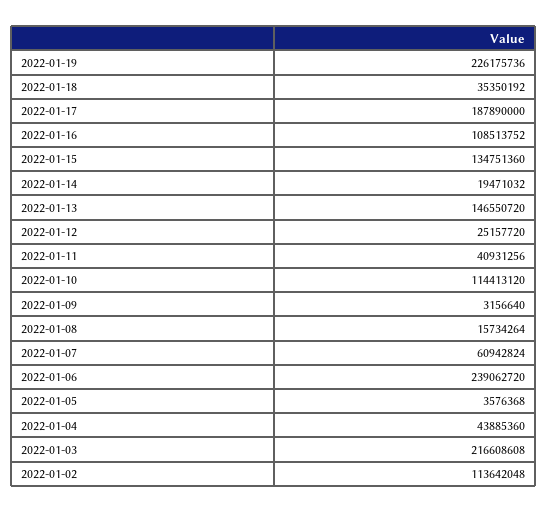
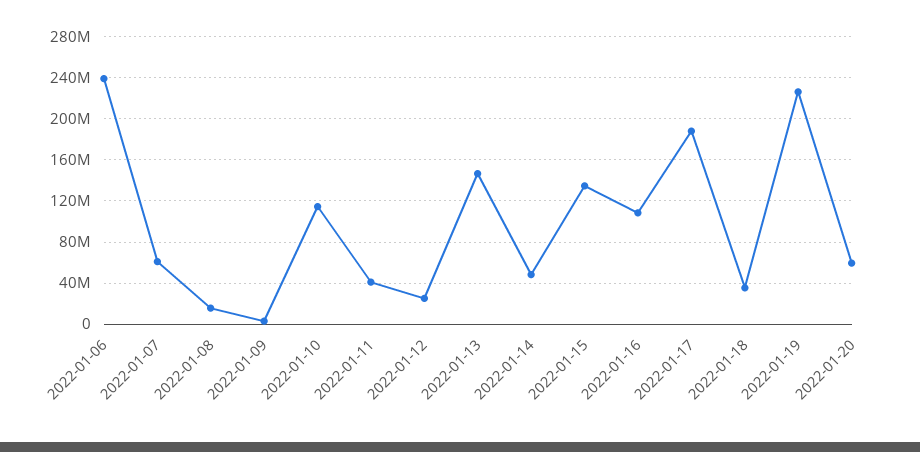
2022-01-14: 19471032 -> 50000000
2022-01-05: 3576368 -> none
2022-01-04: 43885360 -> none
2022-01-03: 216608608 -> none
2022-01-02: 113642048 -> none
2022-01-20: none -> 60000000

